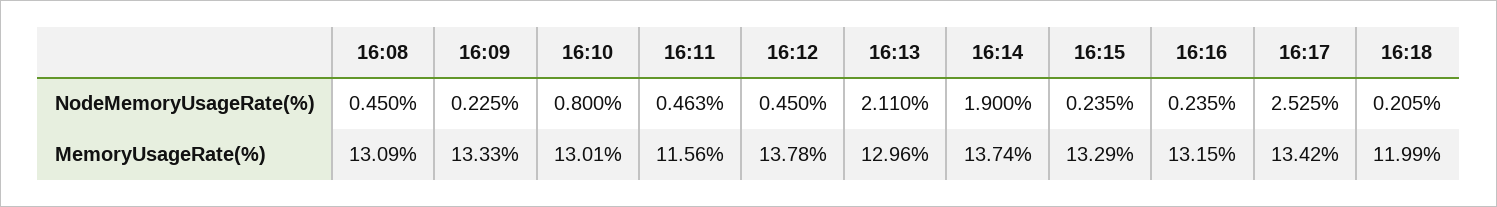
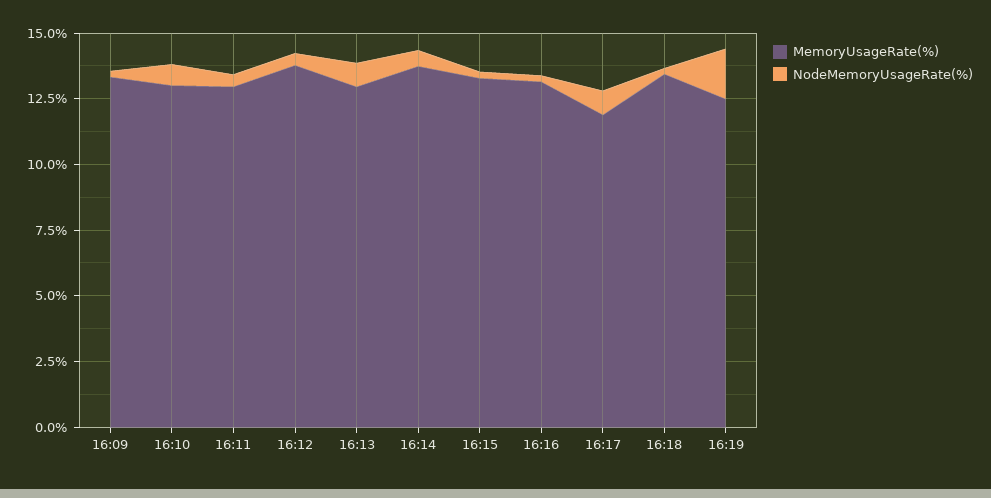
NodeMemoryUsageRate(%), 16:08: 0.45 -> none
NodeMemoryUsageRate(%), 16:13: 2.11 -> 1
NodeMemoryUsageRate(%), 16:14: 1.9 -> 0.5
NodeMemoryUsageRate(%), 16:17: 2.525 -> 1
MemoryUsageRate(%), 16:08: 13.09 -> none
MemoryUsageRate(%), 16:11: 11.56 -> 13
MemoryUsageRate(%), 16:17: 13.42 -> 12
MemoryUsageRate(%), 16:18: 11.99 -> 13.5
MemoryUsageRate(%), 16:19: none -> 12.5
NodeMemoryUsageRate(%), 16:19: none -> 2

